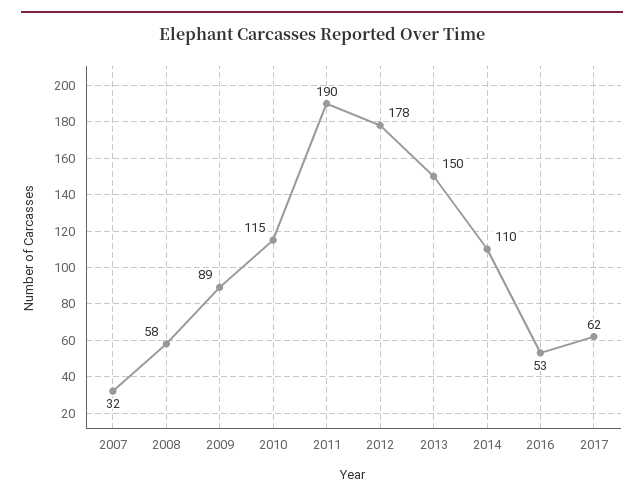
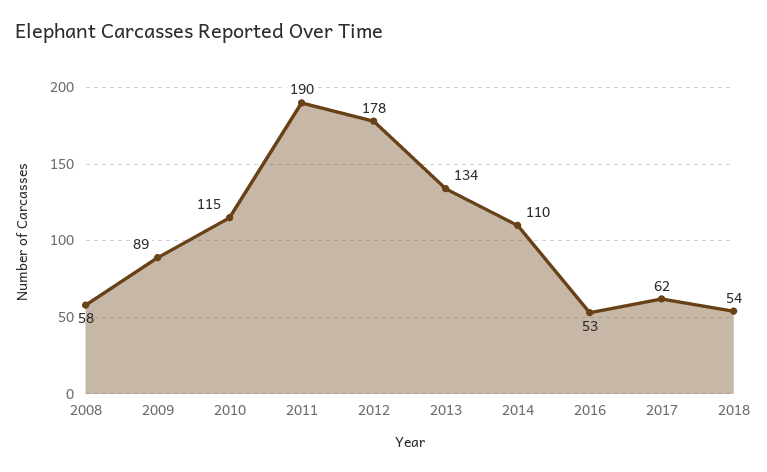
2007: 32 -> none
2013: 150 -> 134
2018: none -> 54

